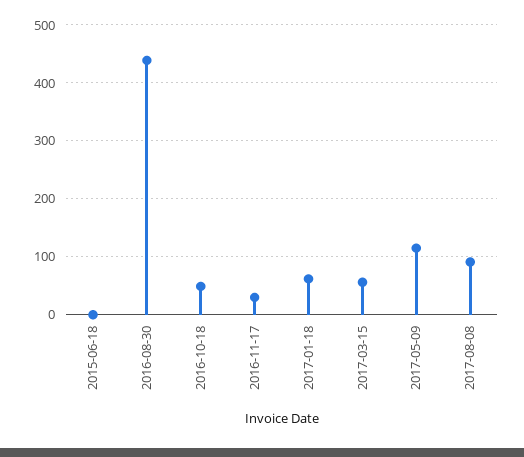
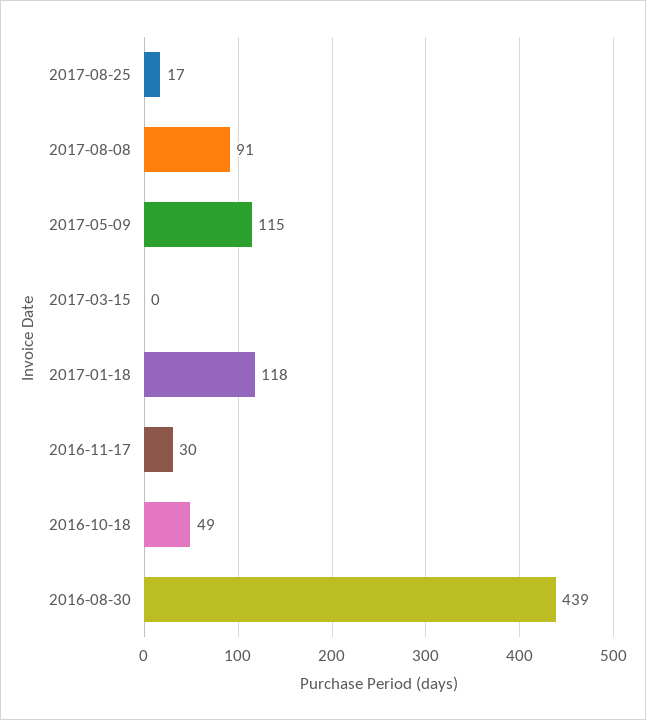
2015-06-18: 0 -> none
2017-01-18: 60 -> 118
2017-03-15: 60 -> 0
2017-08-25: none -> 17

